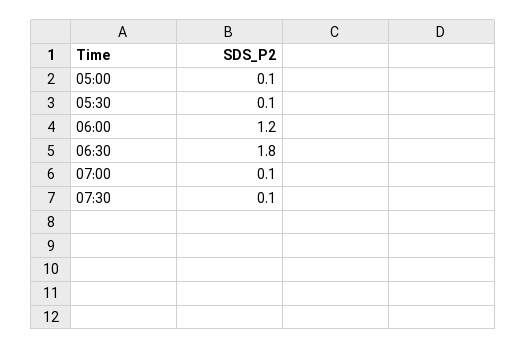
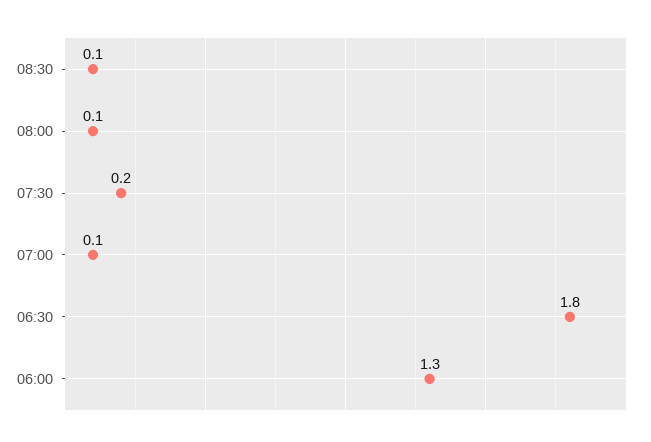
05:00: 0.1 -> none
05:30: 0.1 -> none
06:00: 1.2 -> 1.3
07:30: 0.1 -> 0.2
08:30: none -> 0.1
08:00: none -> 0.1

